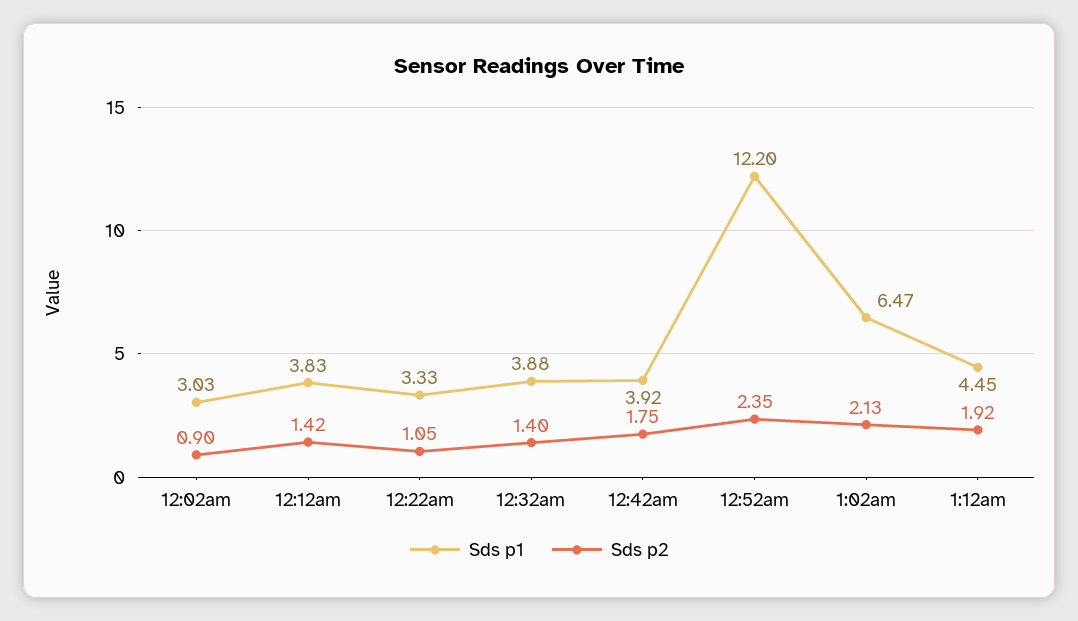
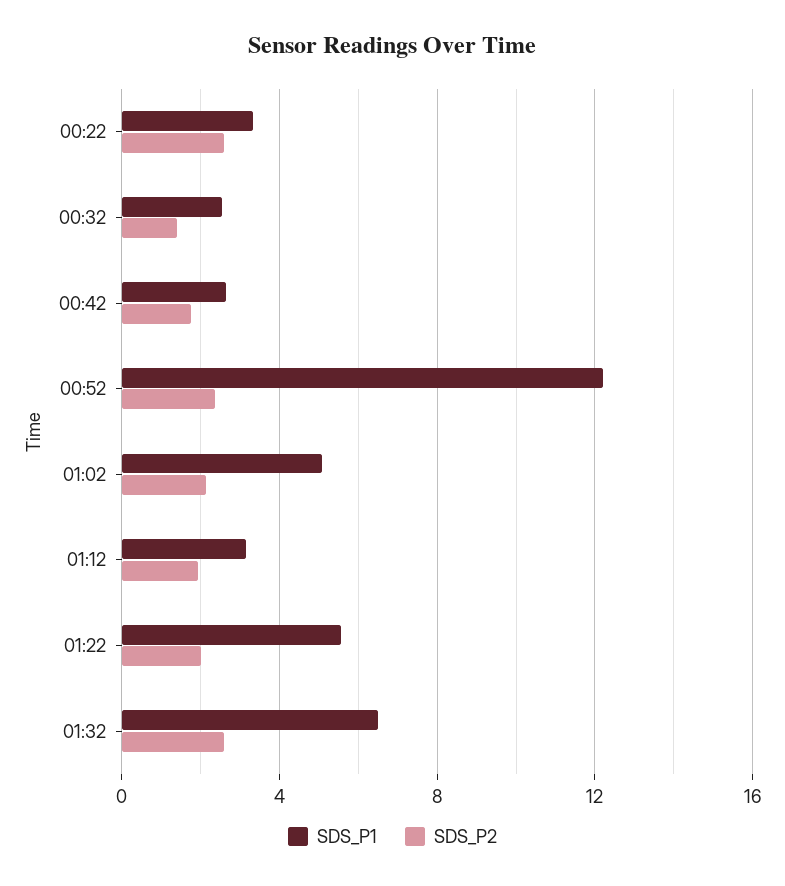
Sds p1, 12:02am: 3.03 -> none
Sds p2, 12:02am: 0.9 -> none
Sds p1, 12:12am: 3.83 -> none
Sds p2, 12:12am: 1.42 -> none
Sds p2, 12:22am: 1.05 -> 2.5
Sds p1, 12:32am: 3.88 -> 2.5
Sds p1, 12:42am: 3.92 -> 2.5
Sds p1, 1:02am: 6.47 -> 5
Sds p1, 1:12am: 4.45 -> 3
Sds p1, 01:22: none -> 5.5
Sds p2, 01:22: none -> 2
Sds p1, 01:32: none -> 6.5
Sds p2, 01:32: none -> 2.5

